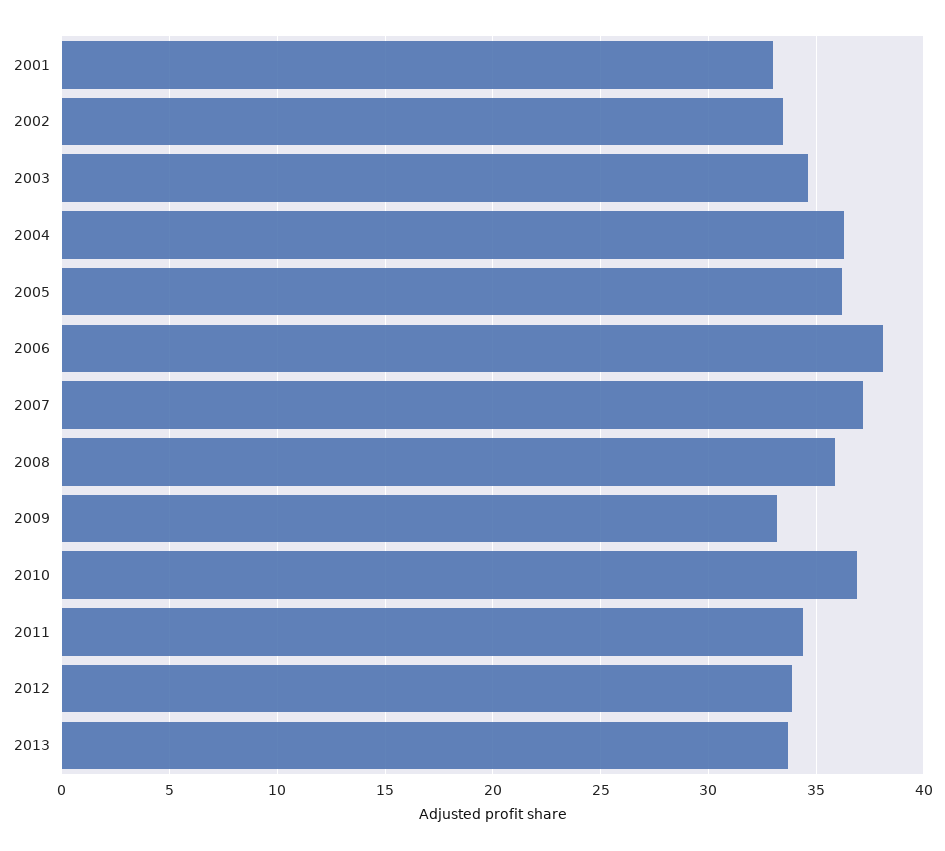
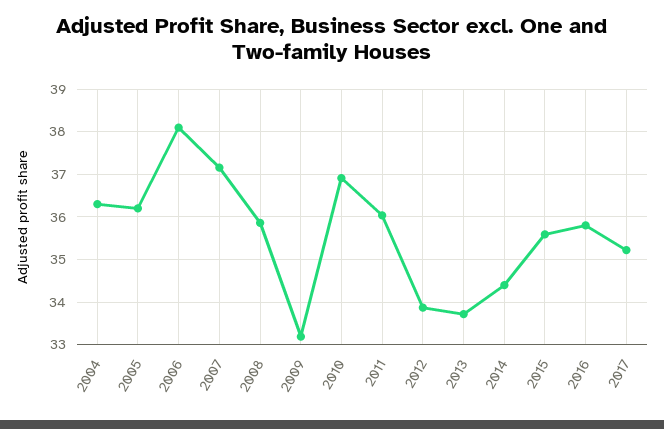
2001: 33 -> none
2002: 33.5 -> none
2003: 34.5 -> none
2011: 34.5 -> 36
2014: none -> 34.4
2015: none -> 35.6
2016: none -> 35.8
2017: none -> 35.2

